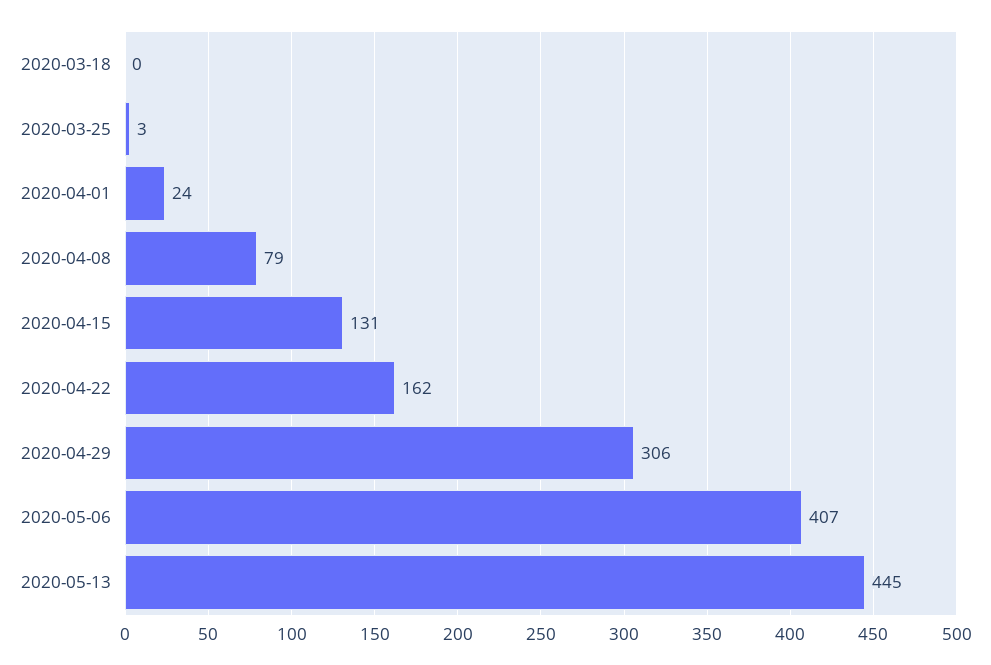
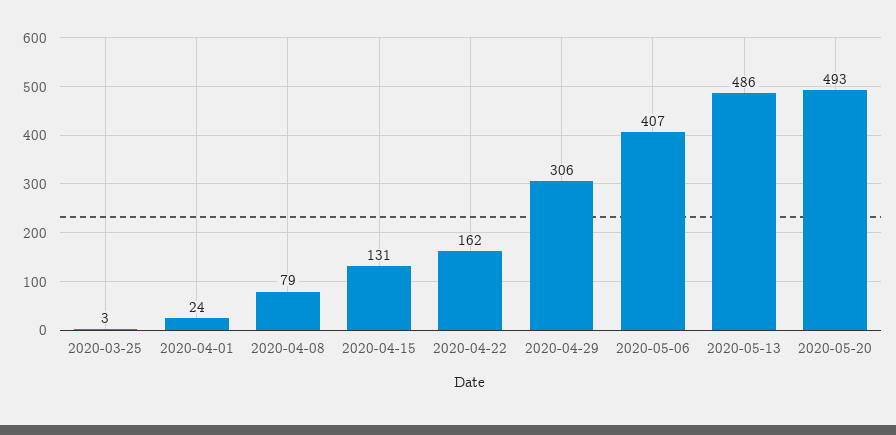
2020-03-18: 0 -> none
2020-05-13: 445 -> 486
2020-05-20: none -> 493

